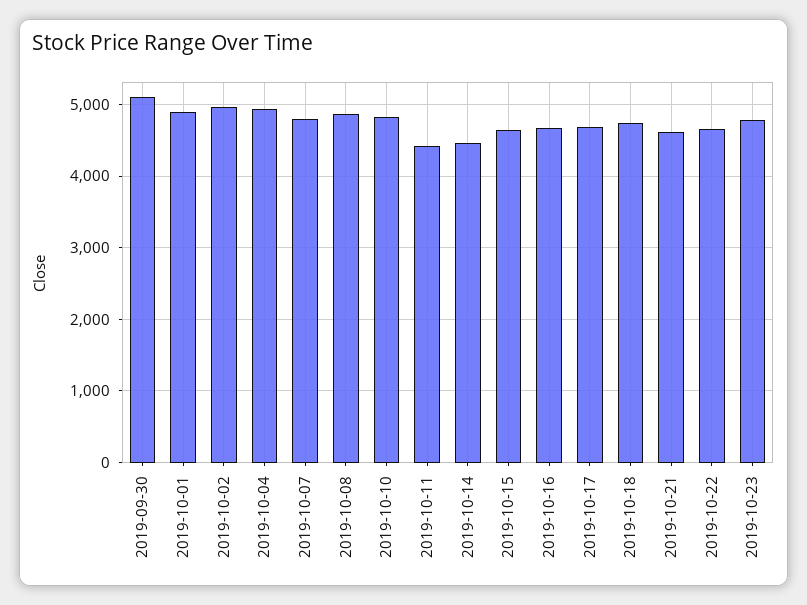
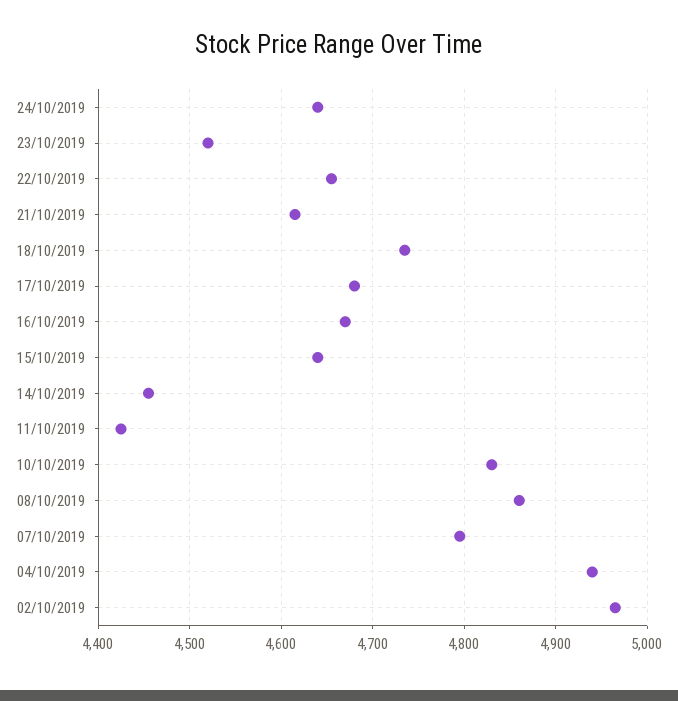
2019-09-30: 5100 -> none
2019-10-01: 4900 -> none
2019-10-23: 4800 -> 4520
24/10/2019: none -> 4640

